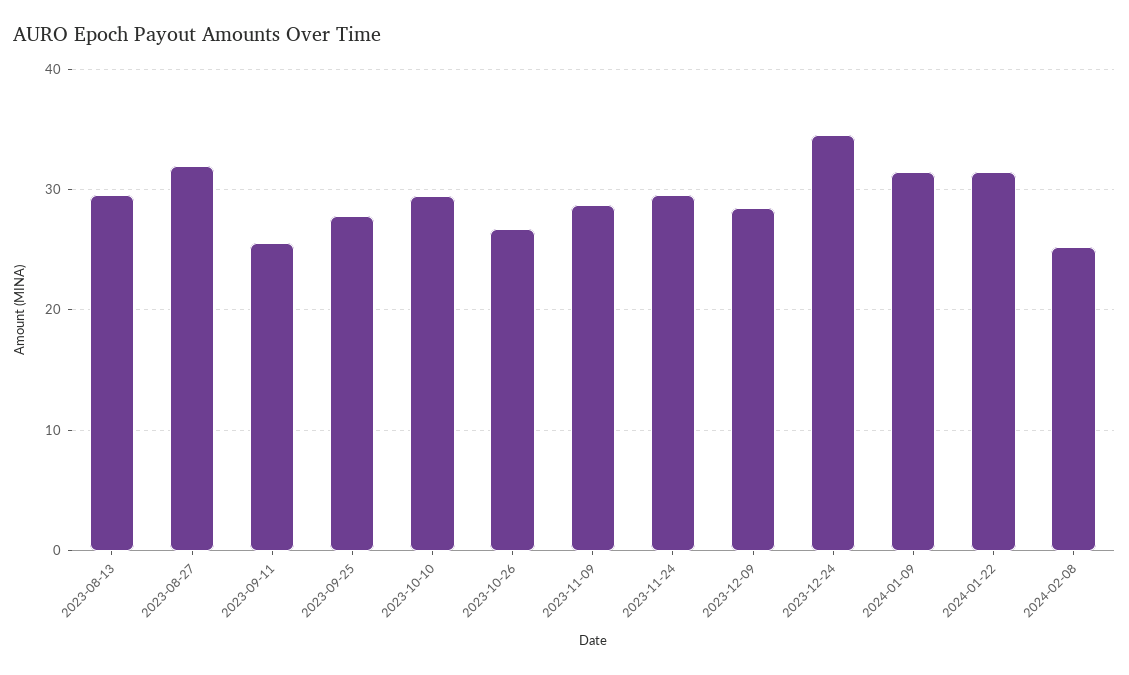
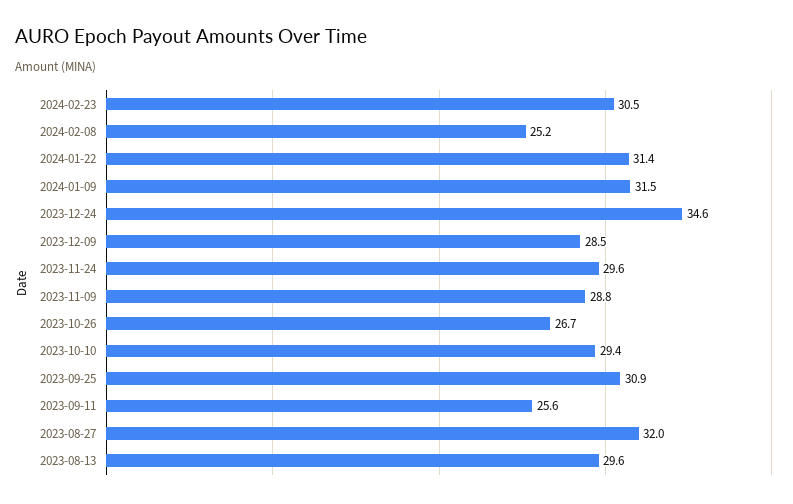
2023-09-25: 28 -> 30.9
2024-02-23: none -> 30.5

